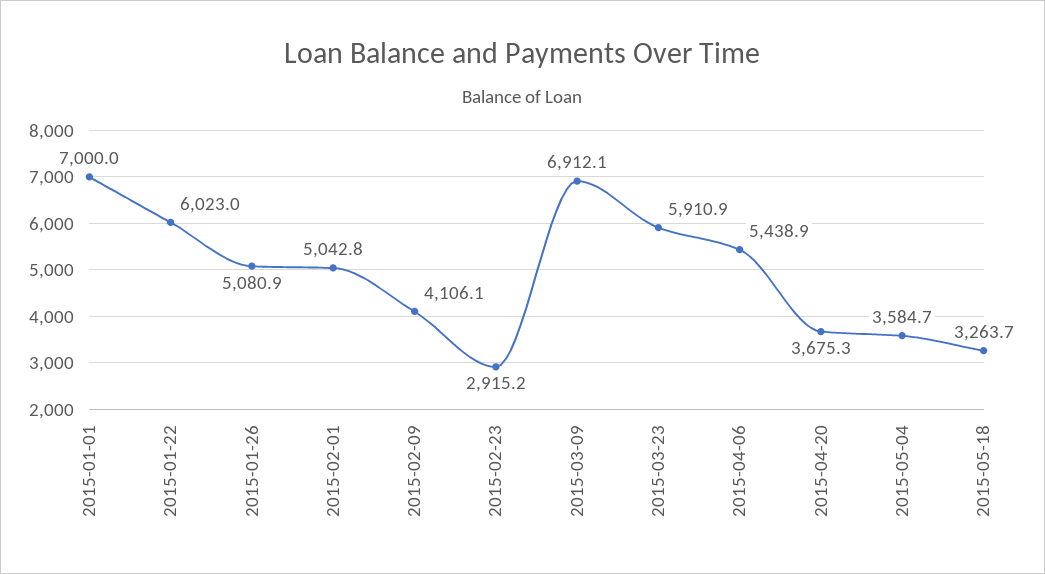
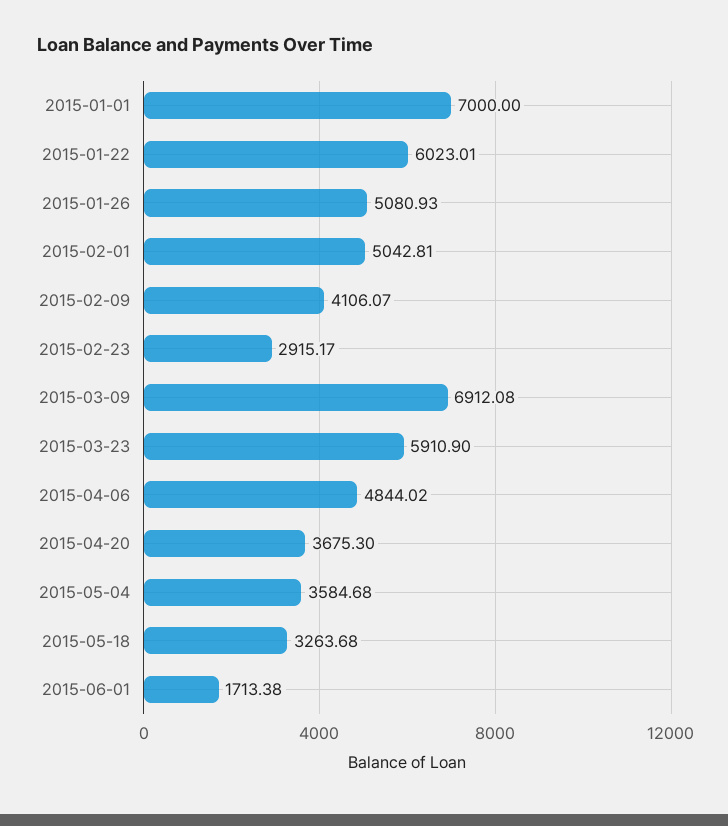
2015-04-06: 5438.9 -> 4844.02
2015-06-01: none -> 1713.38

